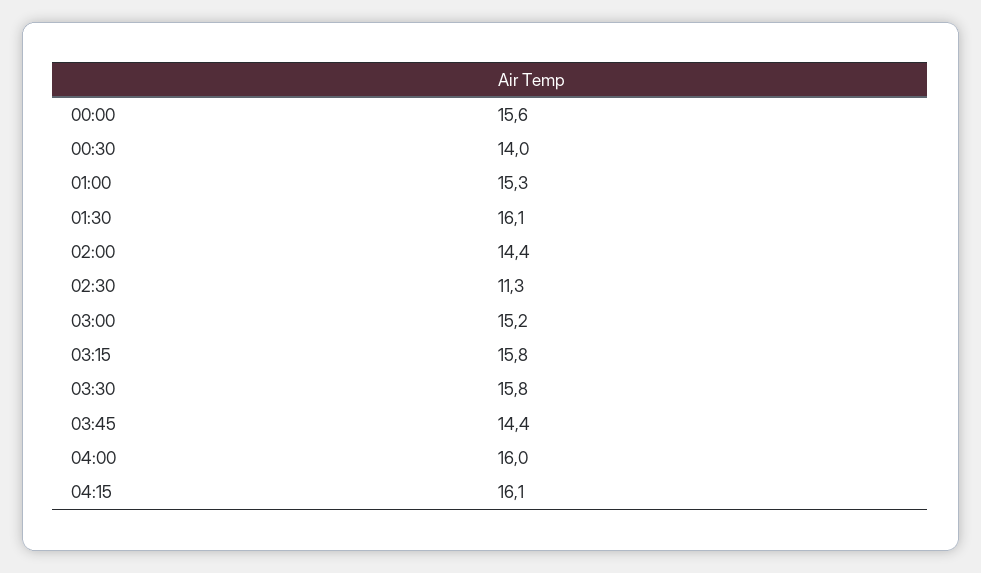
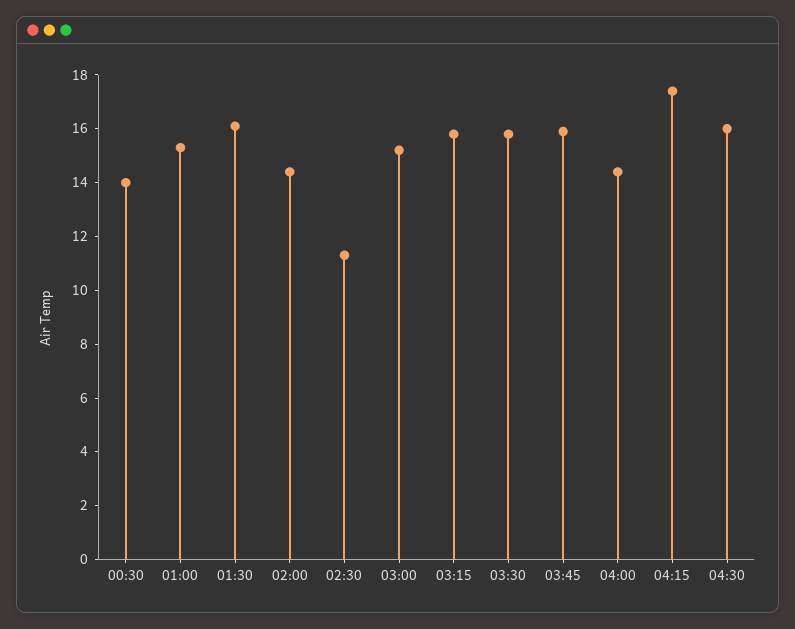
00:00: 15.6 -> none
03:45: 14.4 -> 16
04:00: 16 -> 14.5
04:15: 16.1 -> 17.5
04:30: none -> 16

